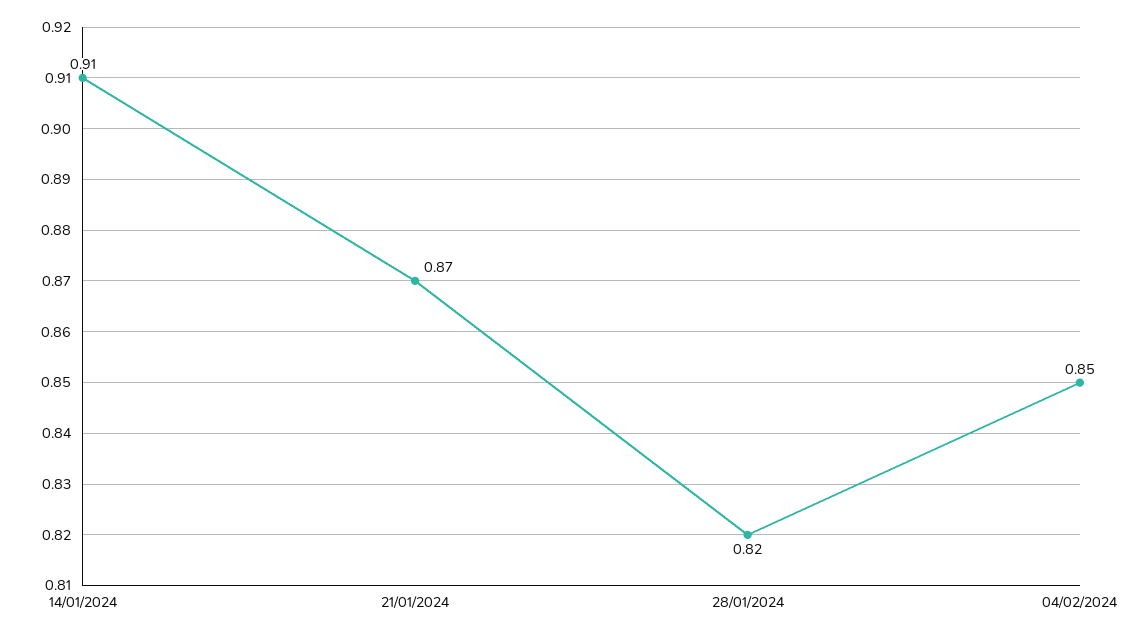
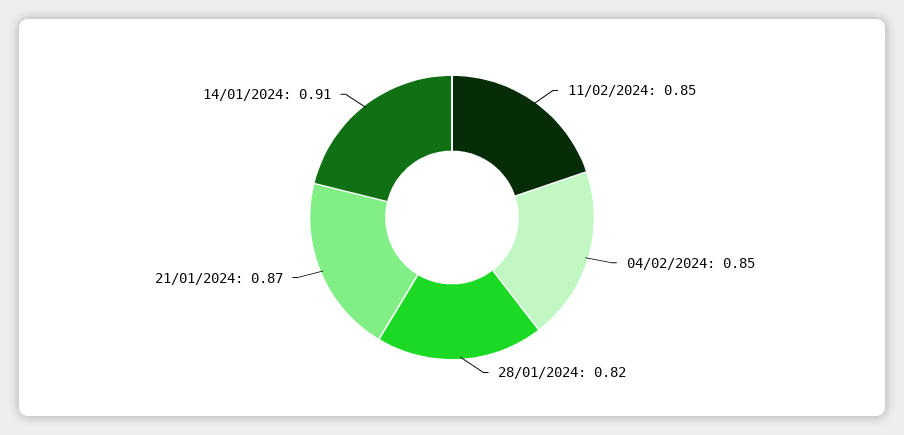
11/02/2024: none -> 0.85

